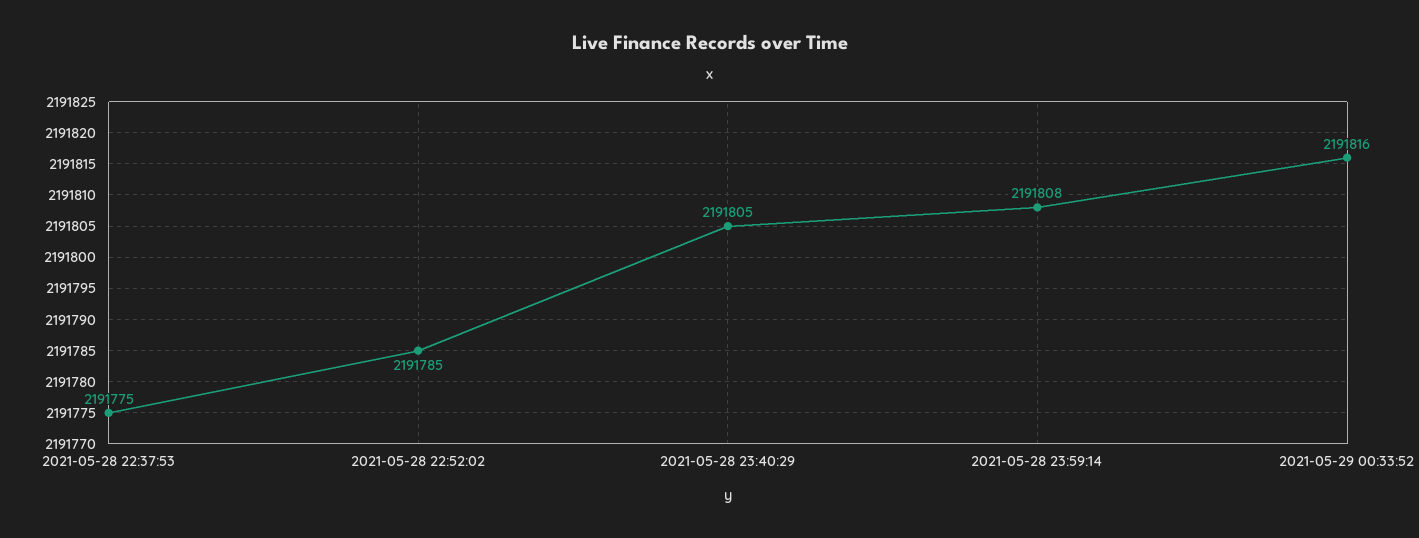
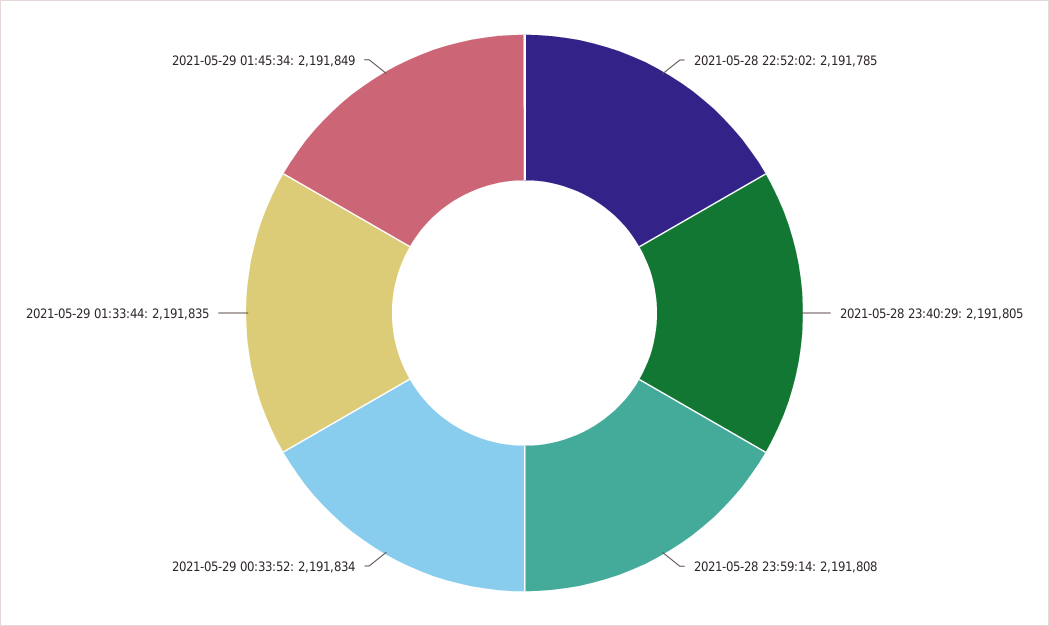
2021-05-28 22:37:53: 2191775 -> none
2021-05-29 00:33:52: 2191816 -> 2191834
2021-05-29 01:33:44: none -> 2191835
2021-05-29 01:45:34: none -> 2191849

